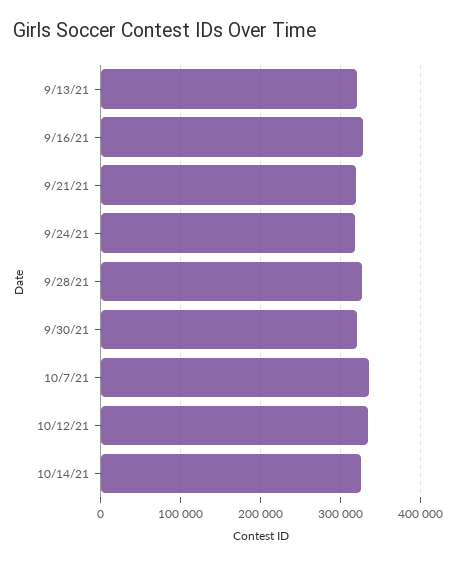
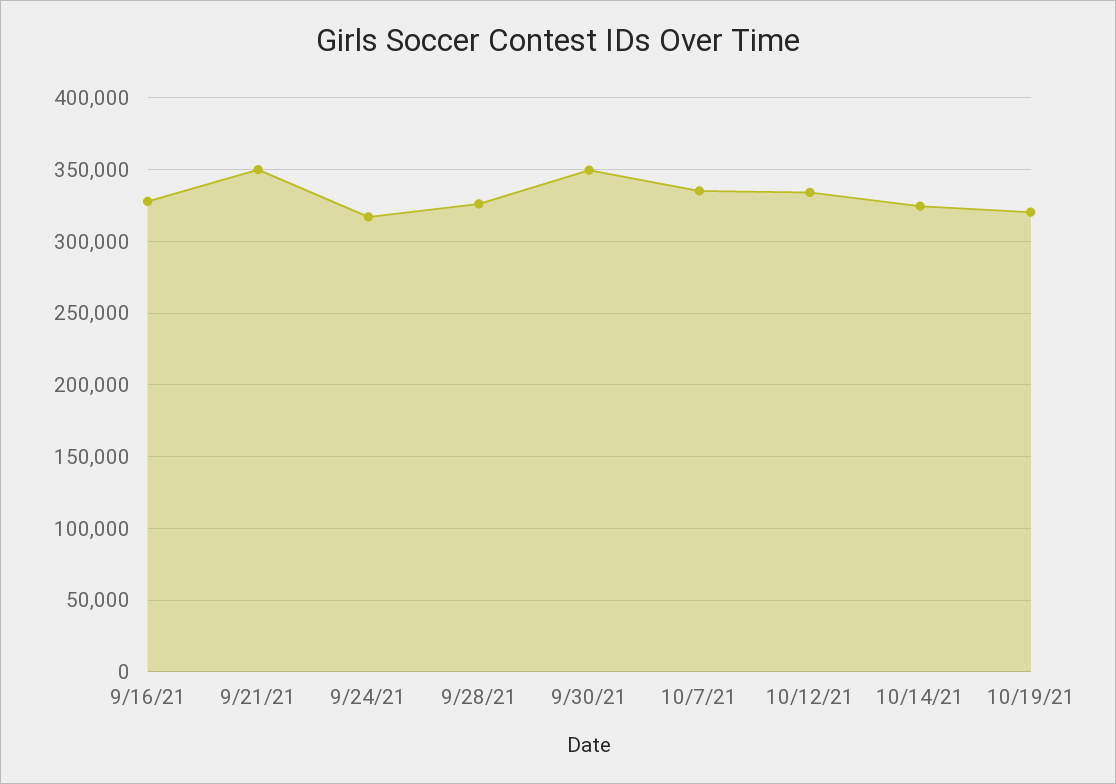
9/13/21: 320000 -> none
9/21/21: 320000 -> 350000
9/30/21: 320000 -> 350000
10/19/21: none -> 320000

